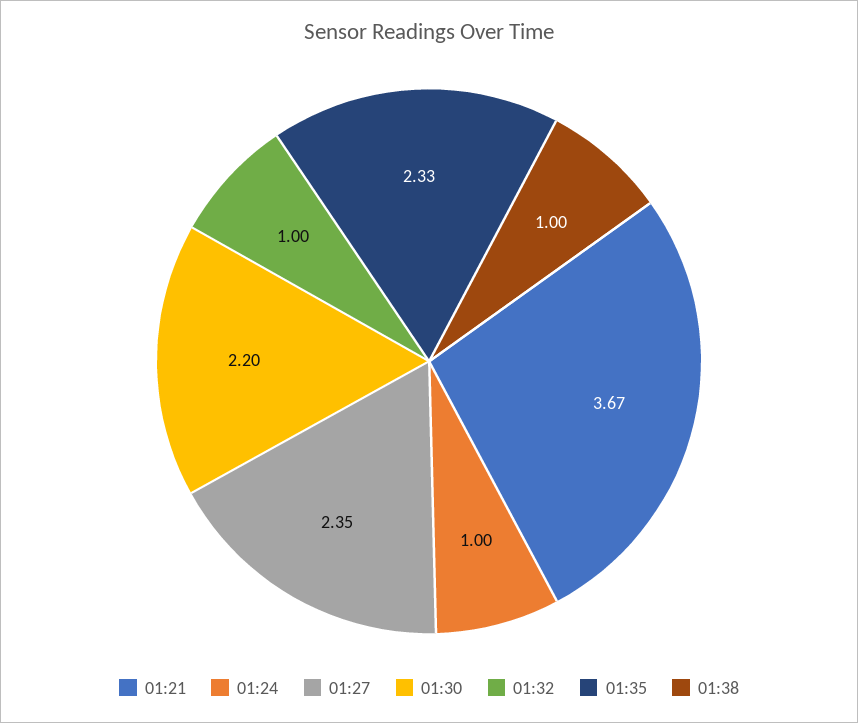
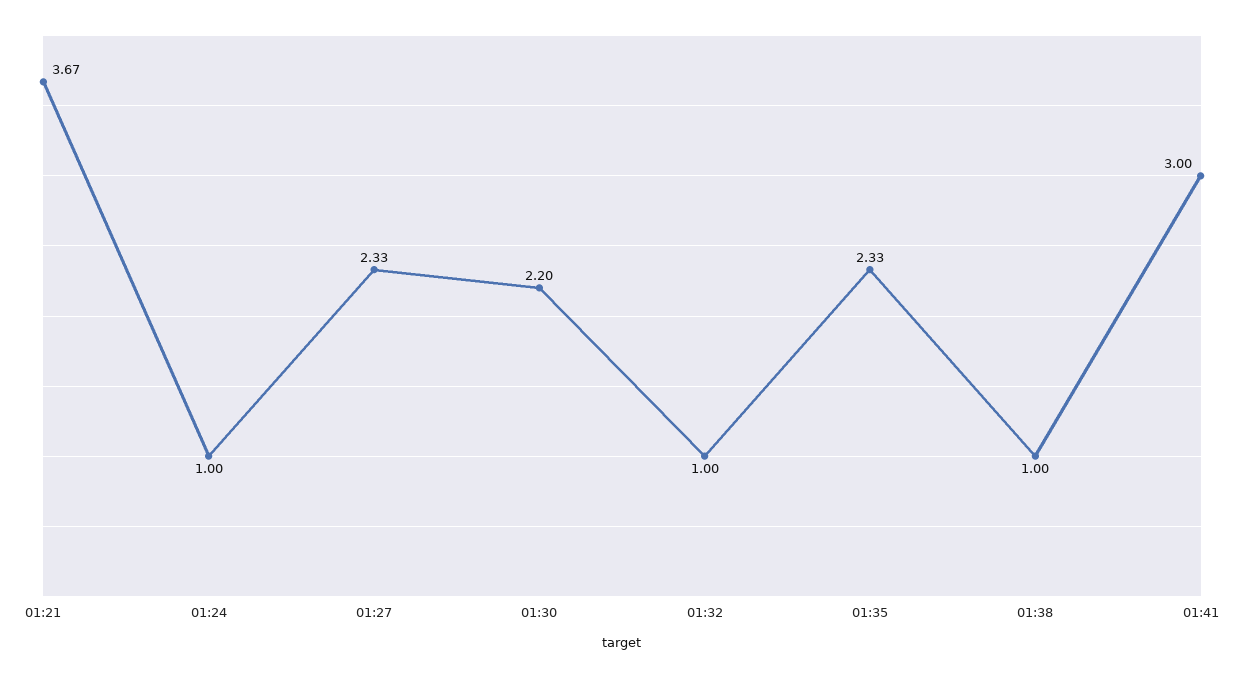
01:27: 2.35 -> 2.33
01:41: none -> 3

